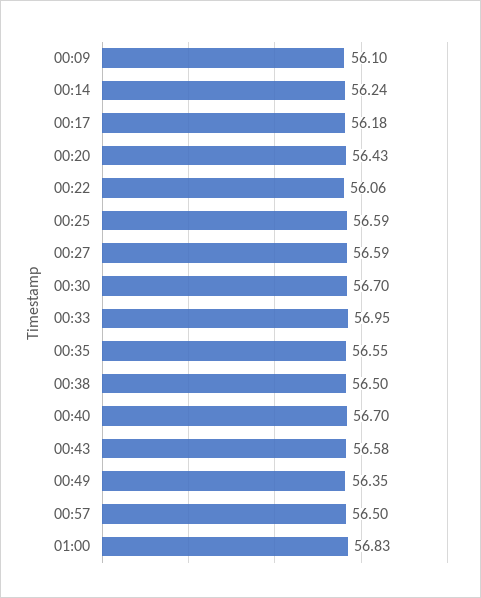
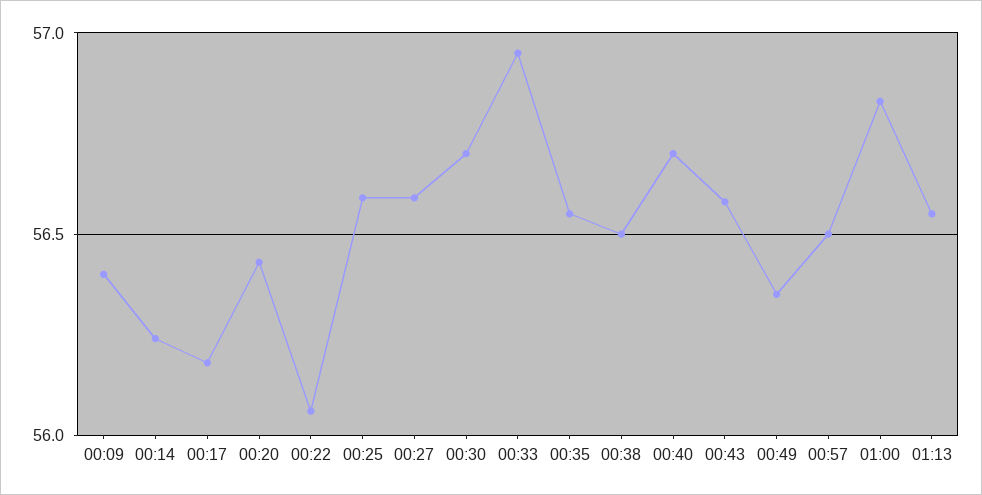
00:09: 56.1 -> 56.4
01:13: none -> 56.55

